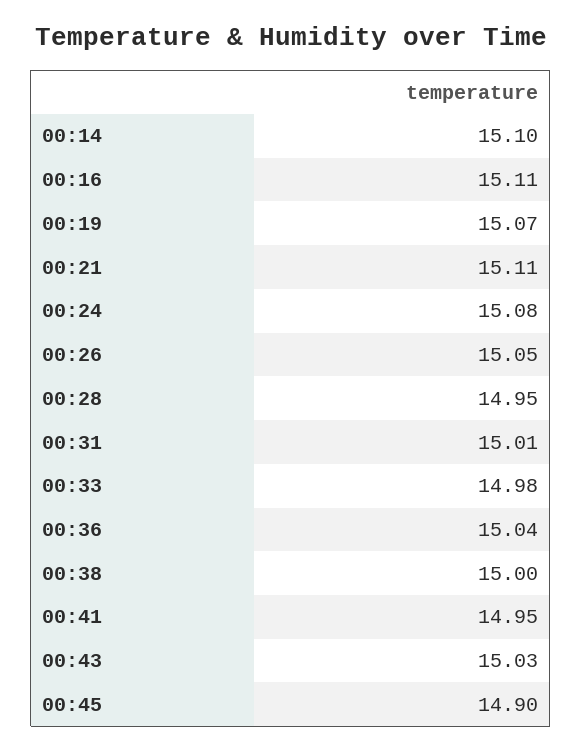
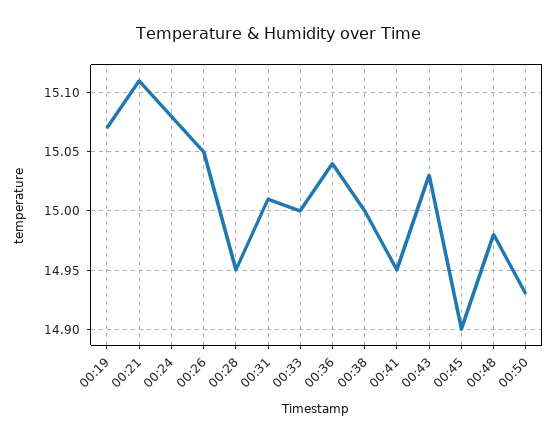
00:14: 15.1 -> none
00:16: 15.11 -> none
00:33: 14.98 -> 15
00:48: none -> 14.98
00:50: none -> 14.93

